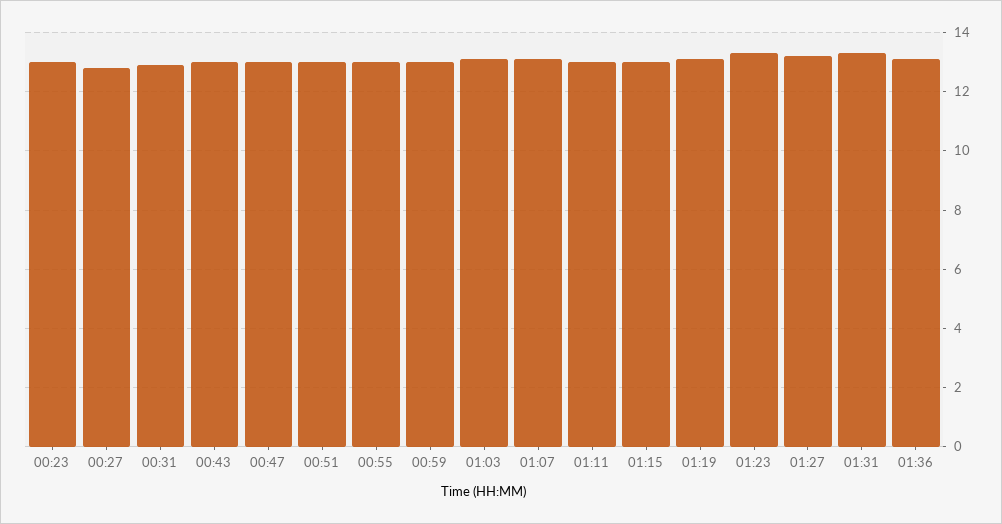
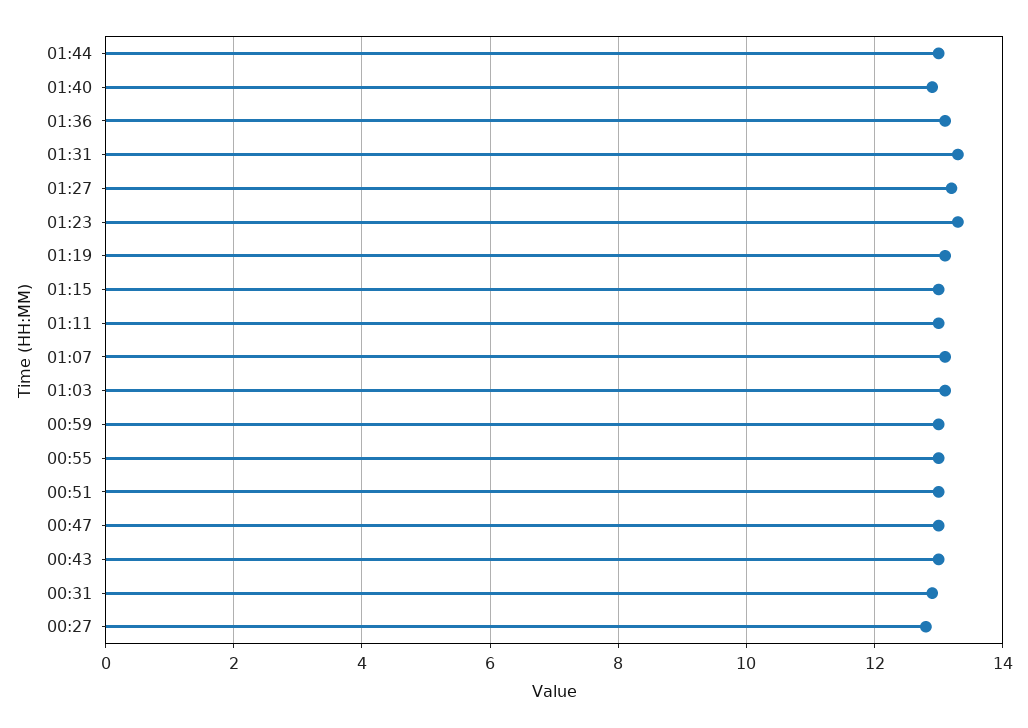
00:23: 13 -> none
01:44: none -> 13
01:40: none -> 13

